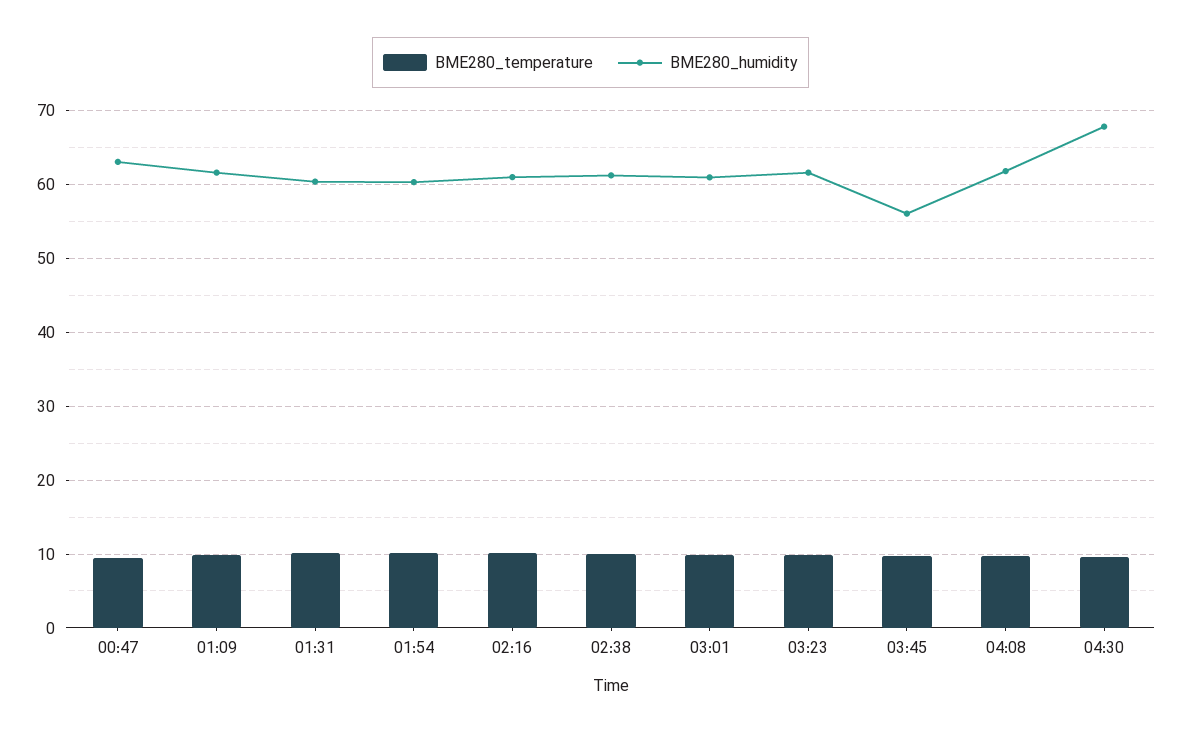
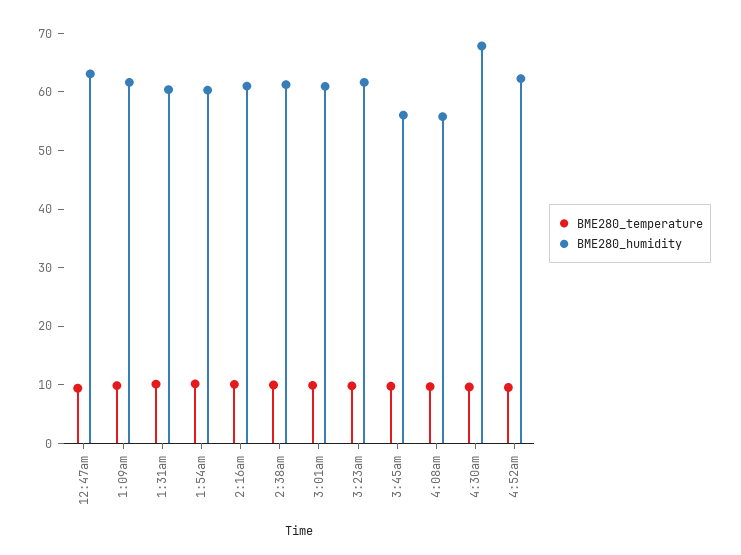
BME280_humidity, 04:08: 62 -> 56
BME280_temperature, 4:52am: none -> 10
BME280_humidity, 4:52am: none -> 62

